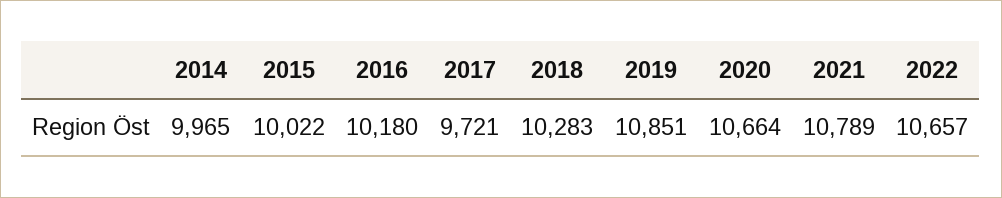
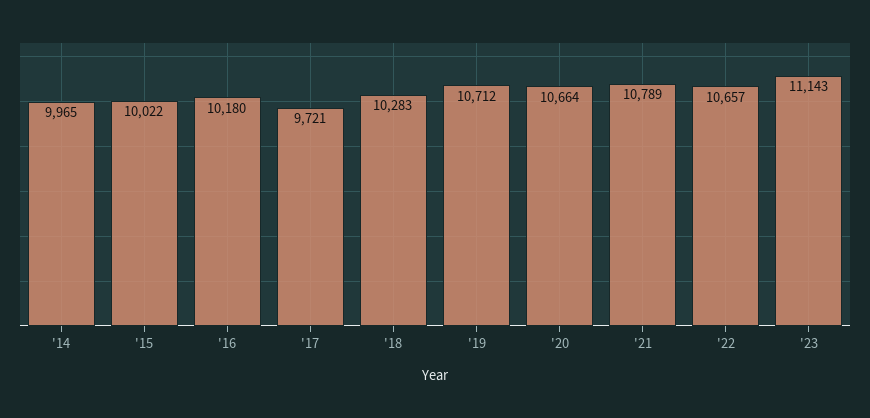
2019: 10851 -> 10712
'23: none -> 11143

